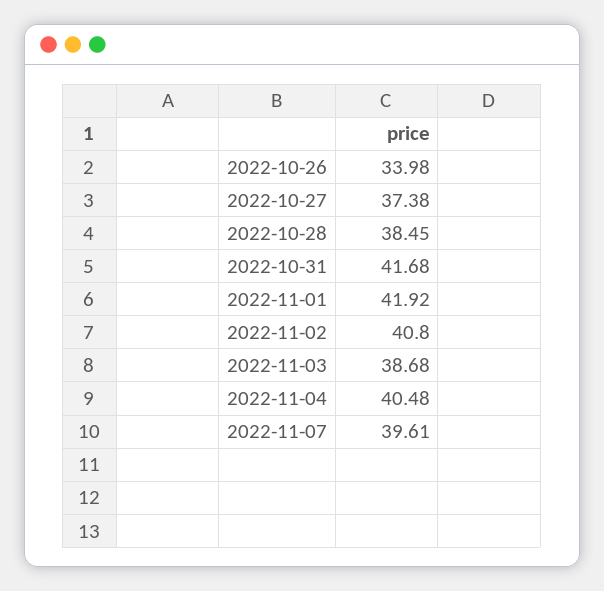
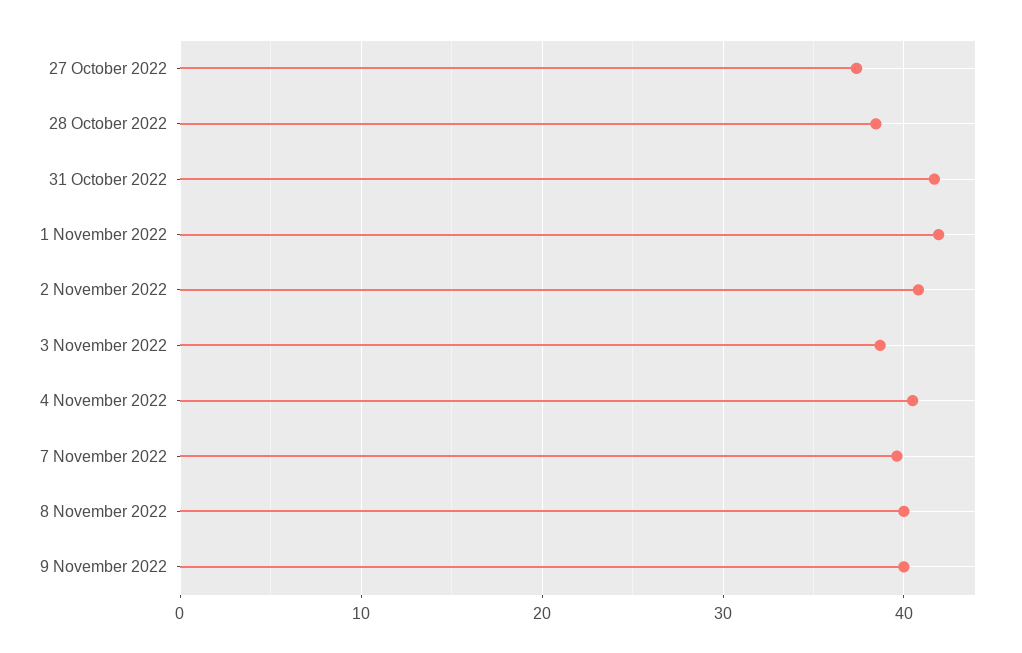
2022-10-26: 33.98 -> none
8 November 2022: none -> 40
9 November 2022: none -> 40

